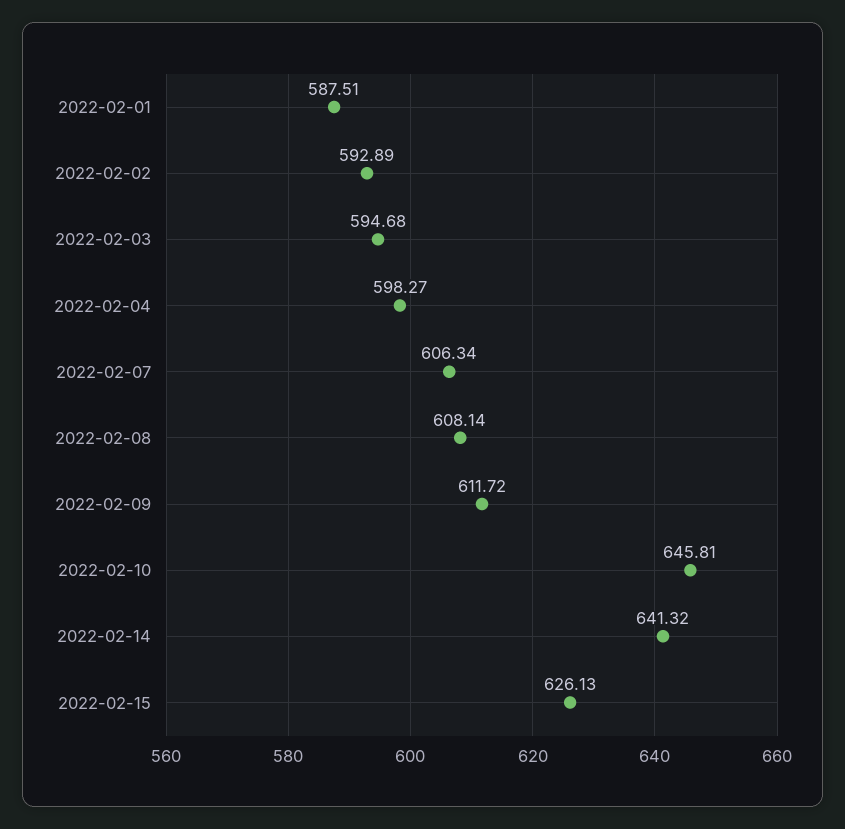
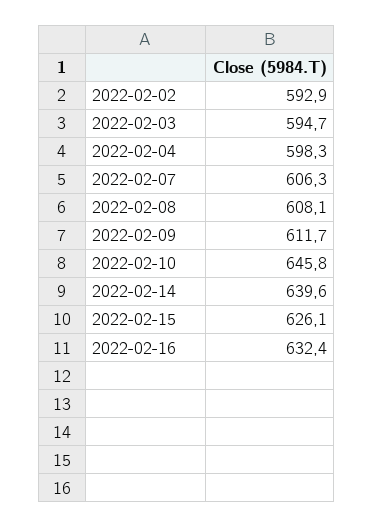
2022-02-01: 587.51 -> none
2022-02-14: 641.32 -> 639.6
2022-02-16: none -> 632.4

